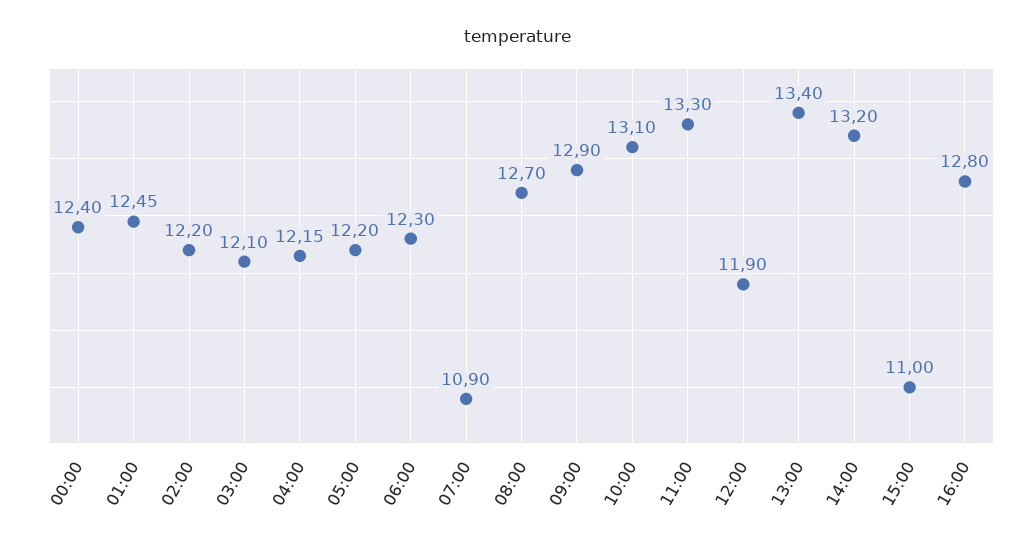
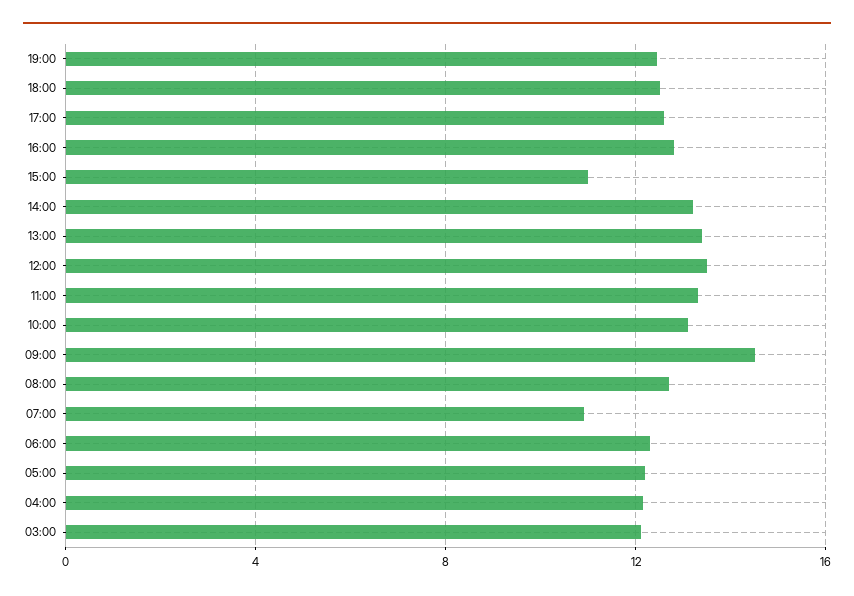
00:00: 12.4 -> none
01:00: 12.45 -> none
02:00: 12.2 -> none
09:00: 12.9 -> 14.5
12:00: 11.9 -> 13.5
19:00: none -> 12.5
18:00: none -> 12.5
17:00: none -> 12.5

